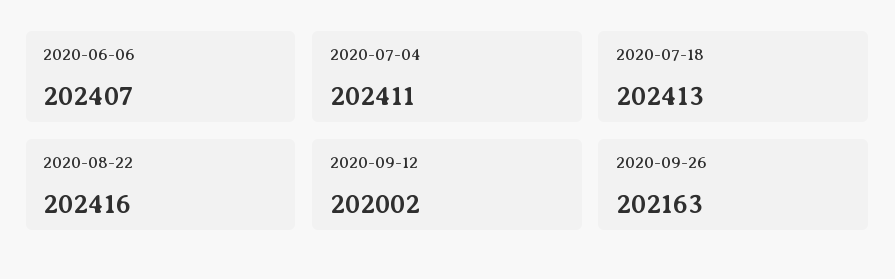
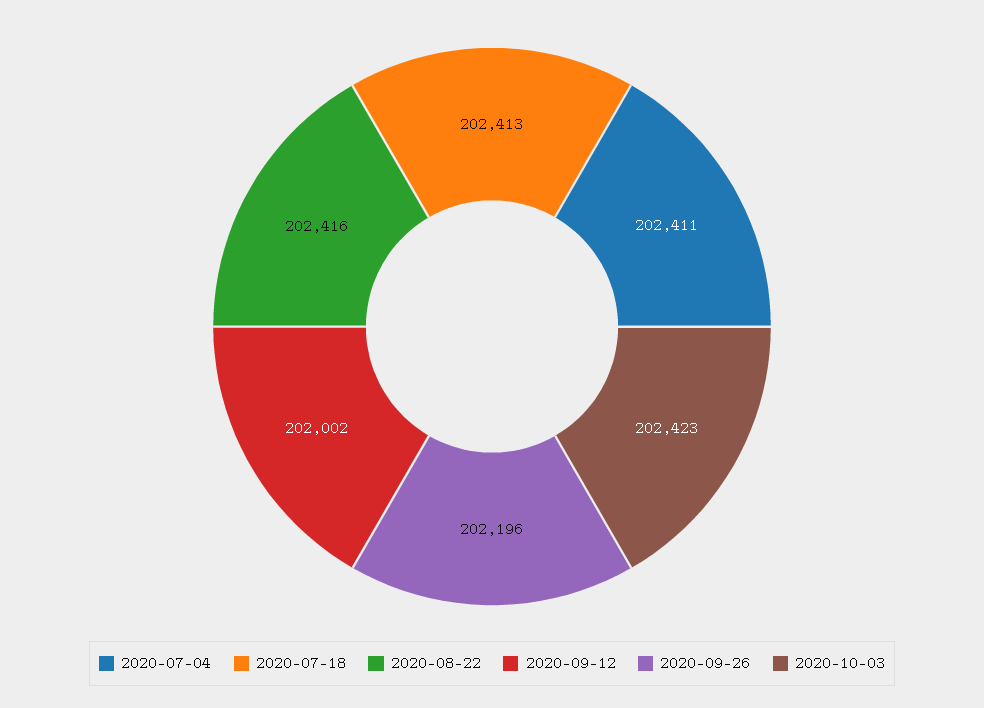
2020-06-06: 202407 -> none
2020-09-26: 202163 -> 202196
2020-10-03: none -> 202423

